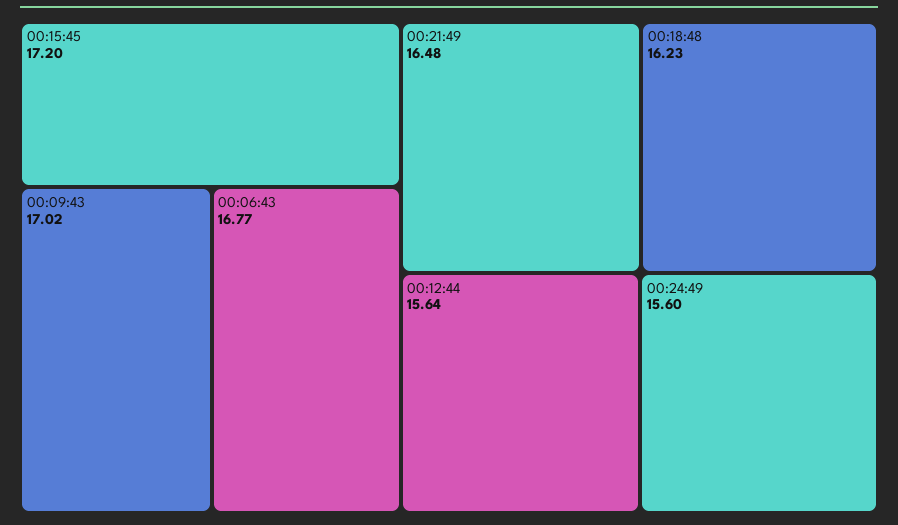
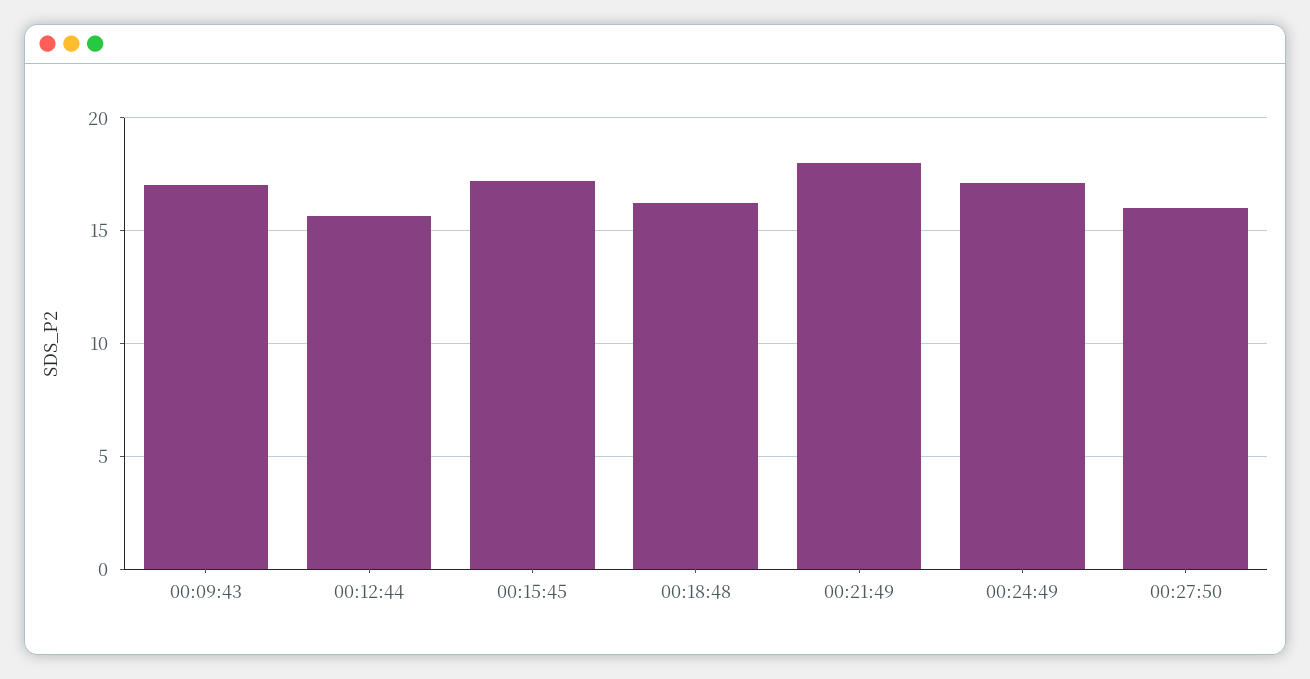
00:06:43: 16.77 -> none
00:21:49: 16.48 -> 18
00:24:49: 15.6 -> 17
00:27:50: none -> 16

